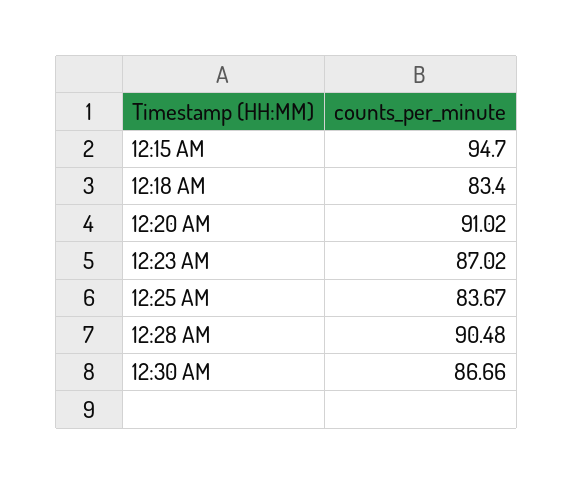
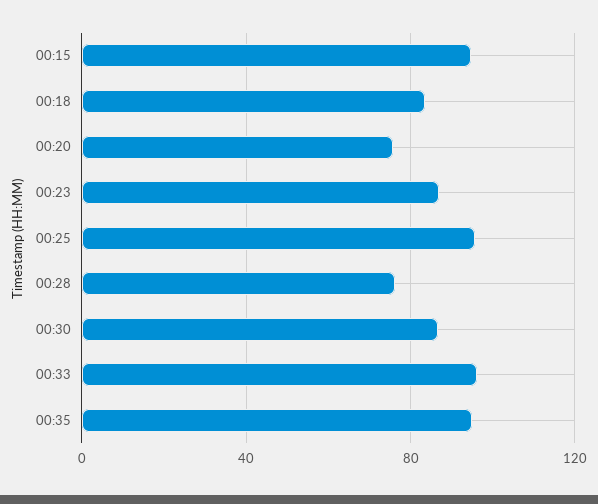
12:20 AM: 91.02 -> 75
12:25 AM: 83.67 -> 95
12:28 AM: 90.48 -> 75
00:33: none -> 95
00:35: none -> 95

